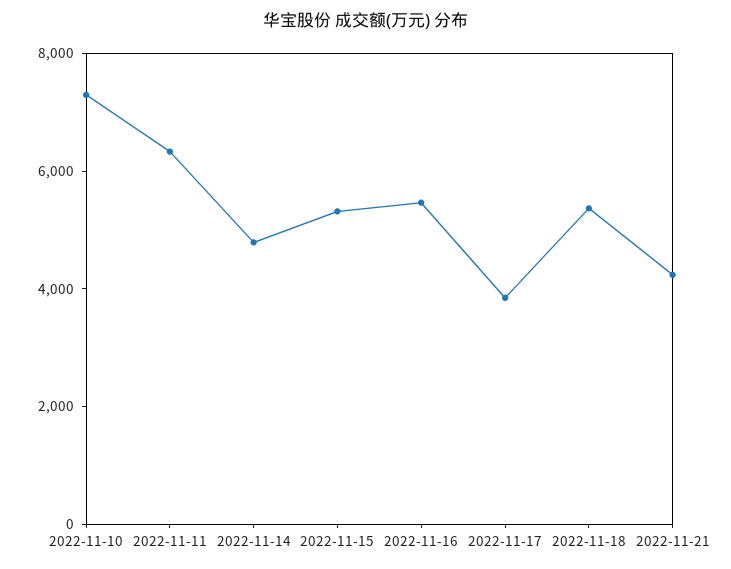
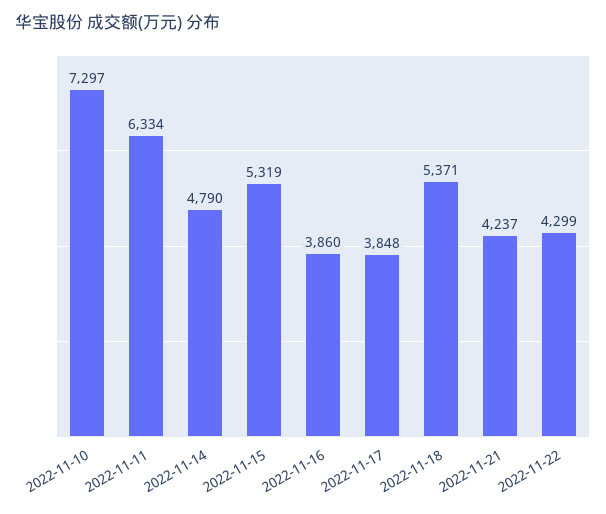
2022-11-16: 5500 -> 3860
2022-11-22: none -> 4299

